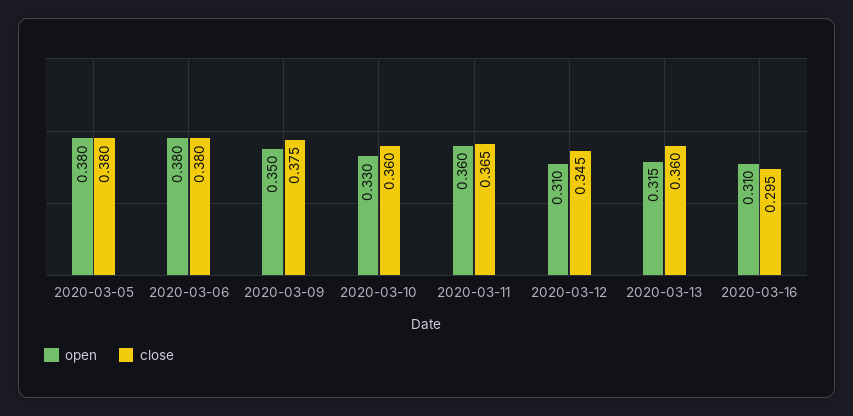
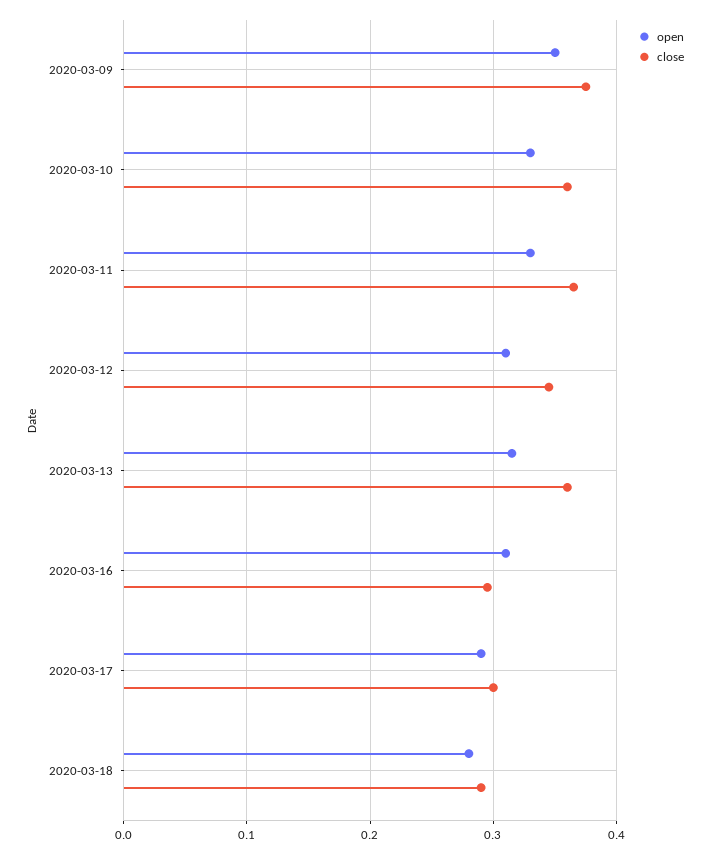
open, 2020-03-05: 0.38 -> none
close, 2020-03-05: 0.38 -> none
open, 2020-03-06: 0.38 -> none
close, 2020-03-06: 0.38 -> none
open, 2020-03-11: 0.36 -> 0.33
open, 2020-03-17: none -> 0.29
close, 2020-03-17: none -> 0.3
open, 2020-03-18: none -> 0.28
close, 2020-03-18: none -> 0.29

